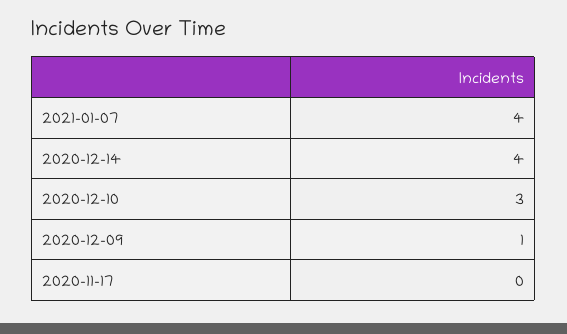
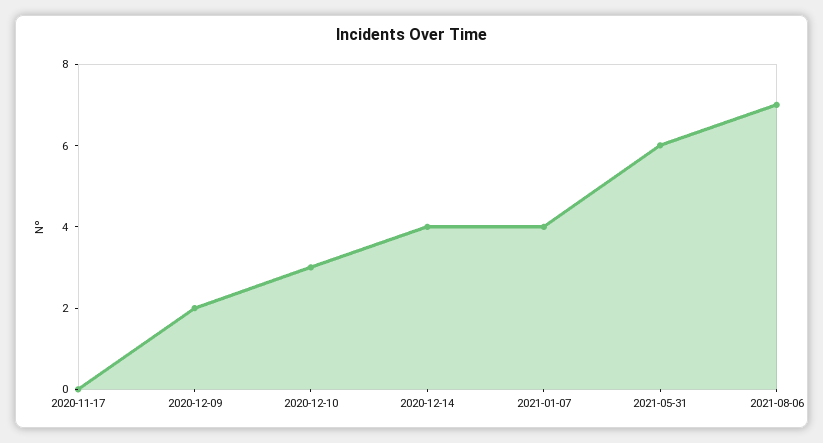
2020-12-09: 1 -> 2
2021-05-31: none -> 6
2021-08-06: none -> 7

